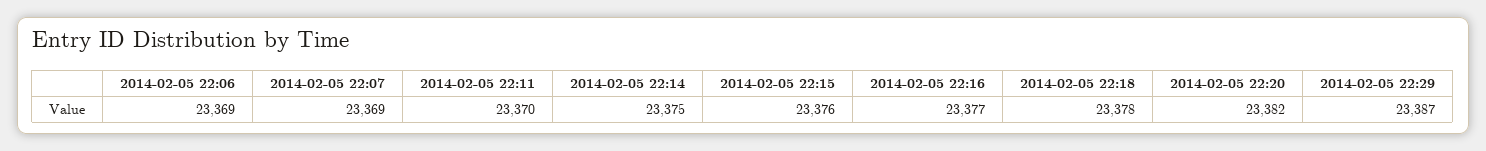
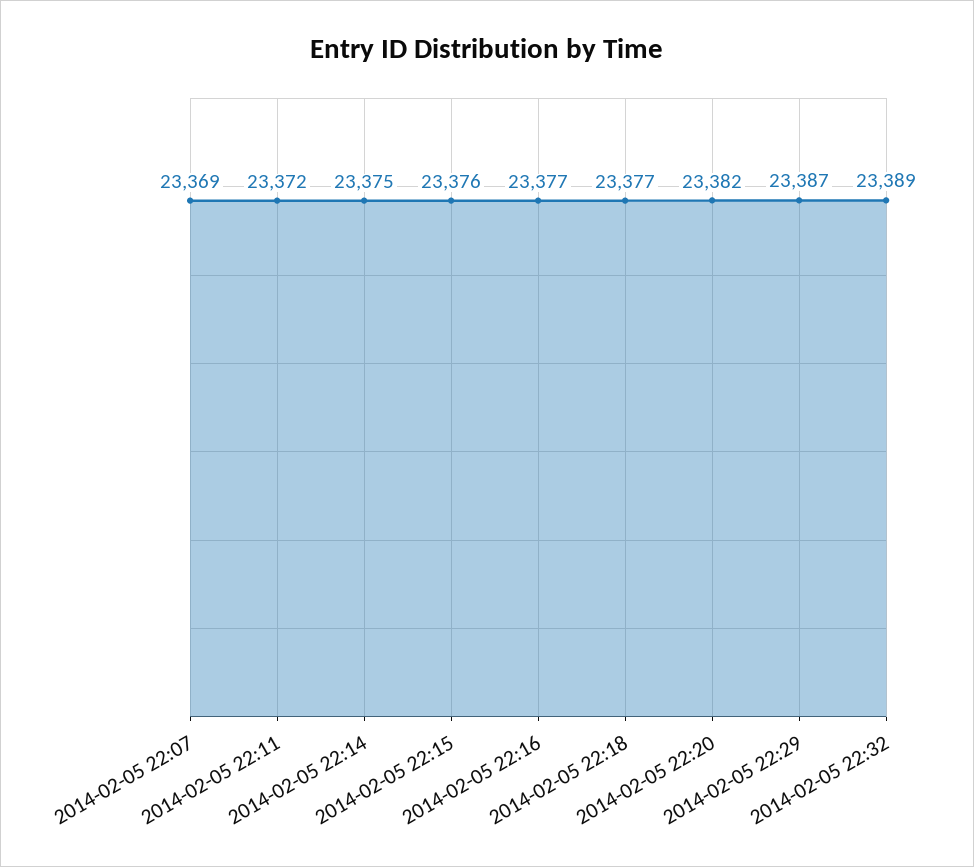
2014-02-05 22:06: 23369 -> none
2014-02-05 22:11: 23370 -> 23372
2014-02-05 22:18: 23378 -> 23377
2014-02-05 22:32: none -> 23389

